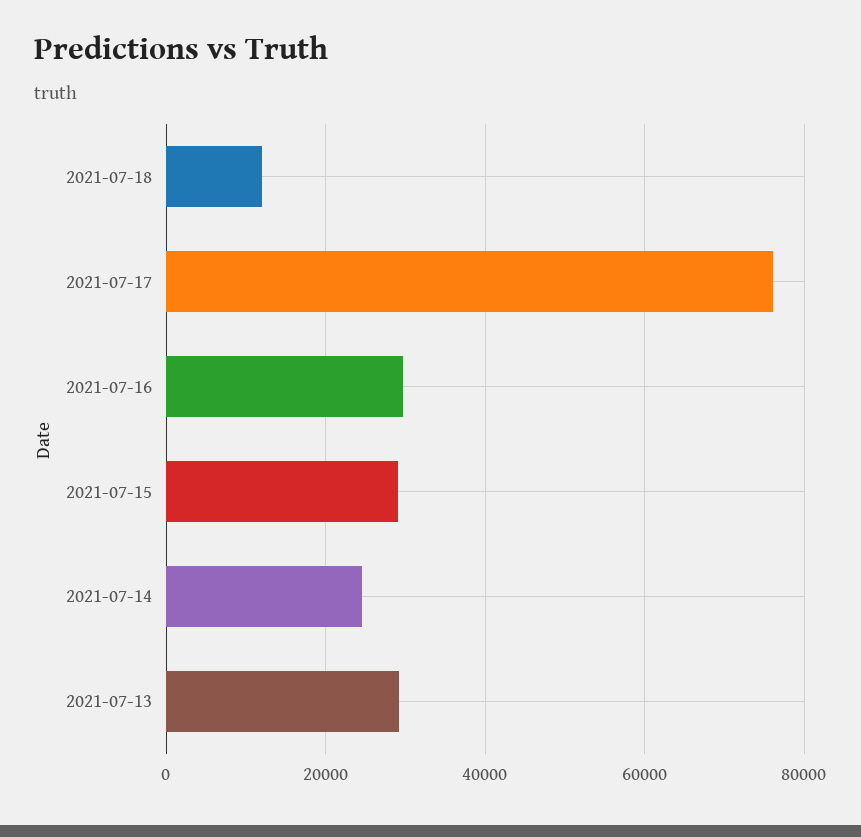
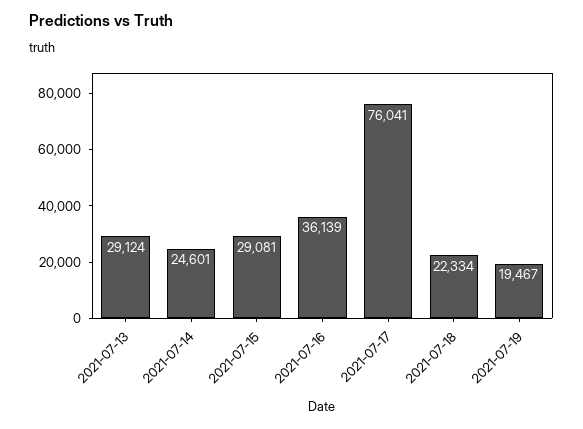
2021-07-18: 12000 -> 22334
2021-07-16: 30000 -> 36139
2021-07-19: none -> 19467

